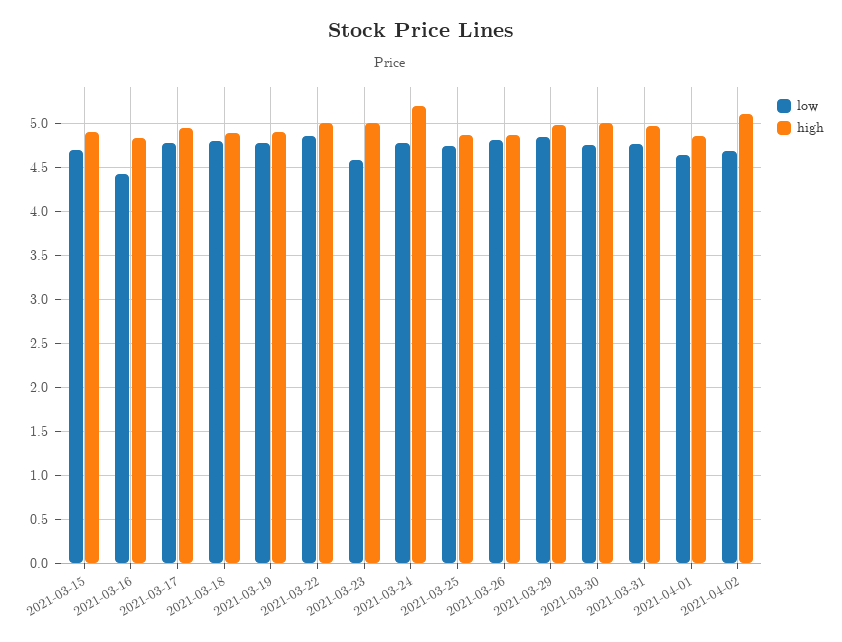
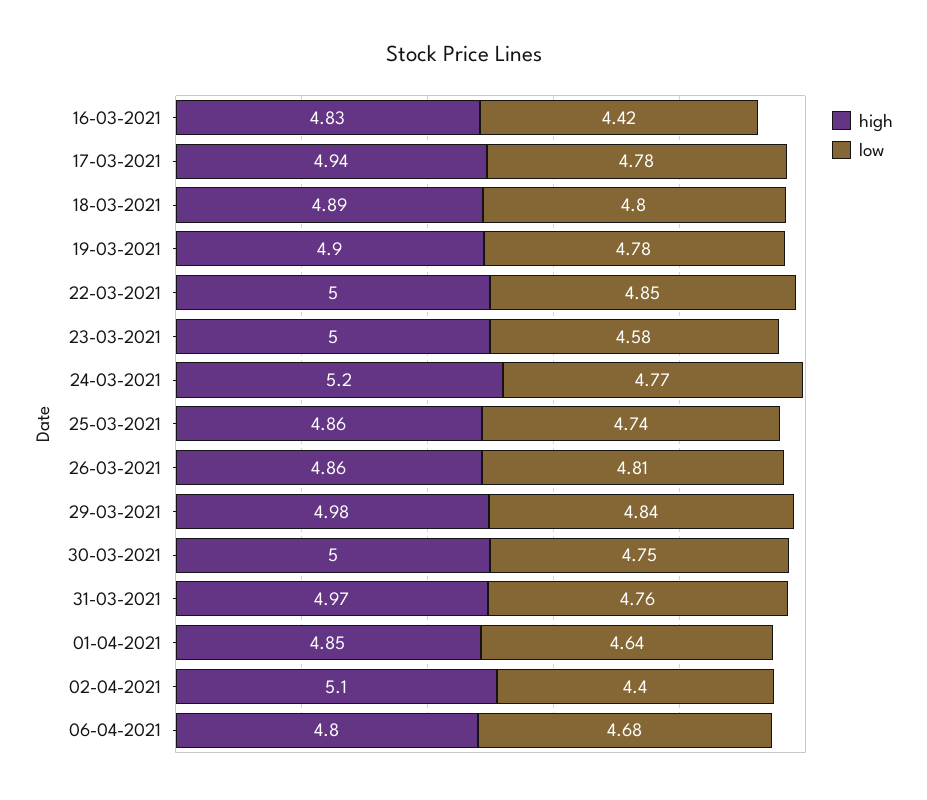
low, 2021-03-15: 4.7 -> none
high, 2021-03-15: 4.9 -> none
low, 2021-04-02: 4.7 -> 4.4
high, 06-04-2021: none -> 4.8
low, 06-04-2021: none -> 4.68

